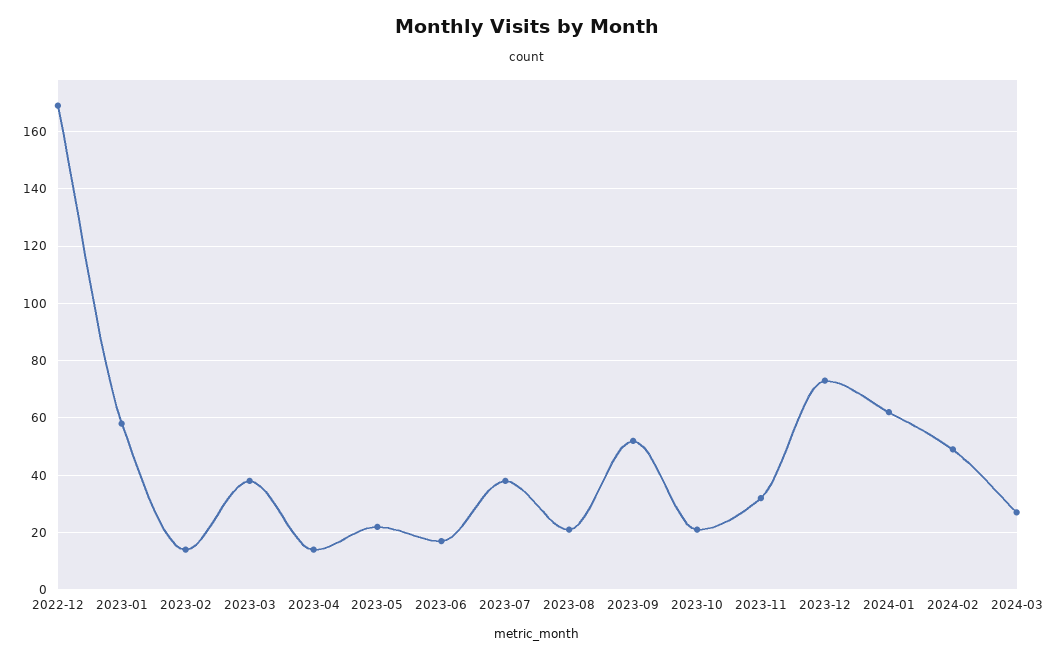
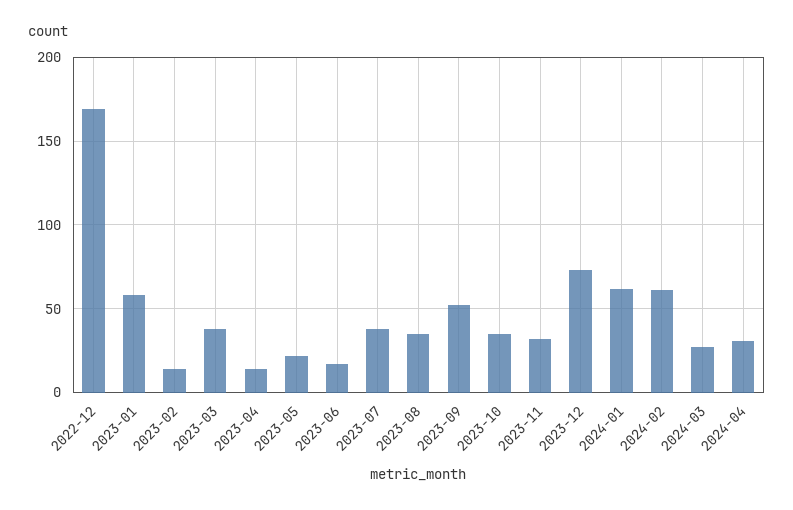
2023-08: 20 -> 35
2023-10: 20 -> 35
2024-02: 50 -> 60
2024-04: none -> 30

